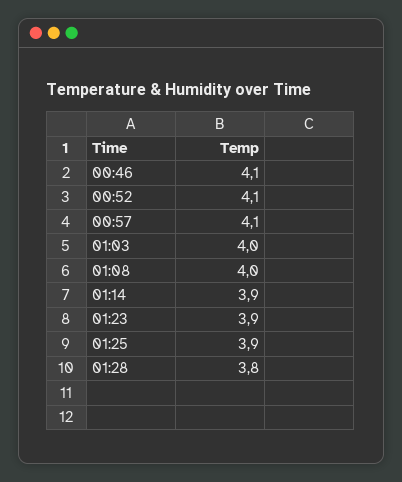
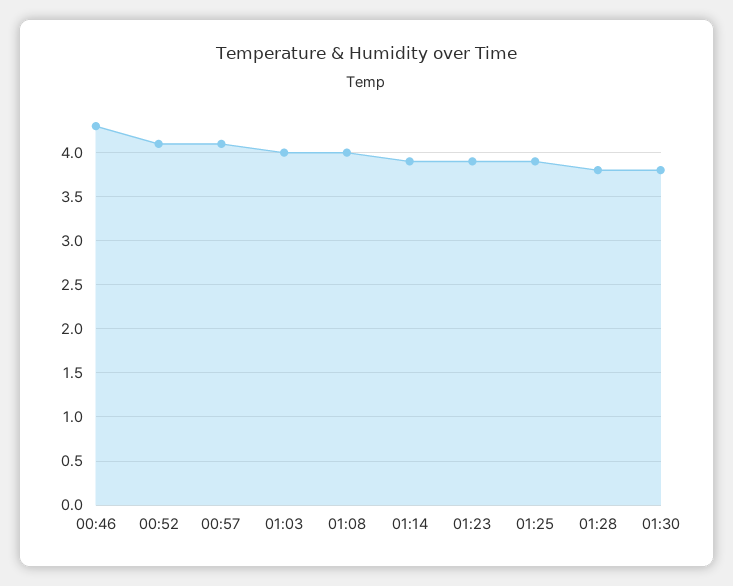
00:46: 4.1 -> 4.3
01:30: none -> 3.8

